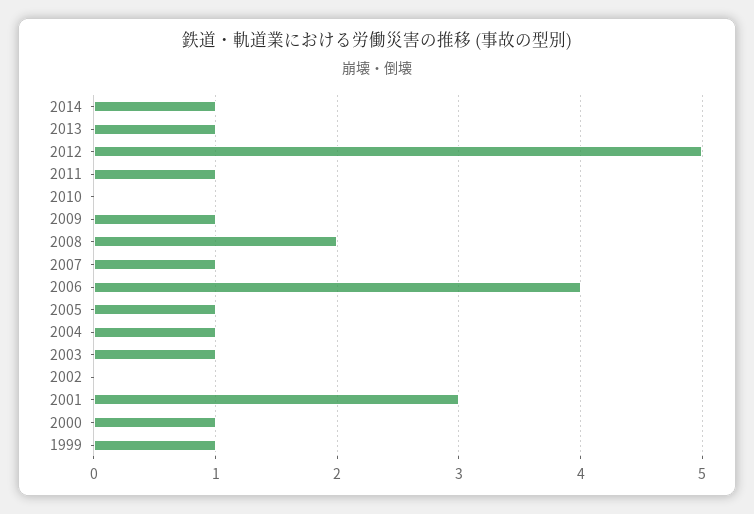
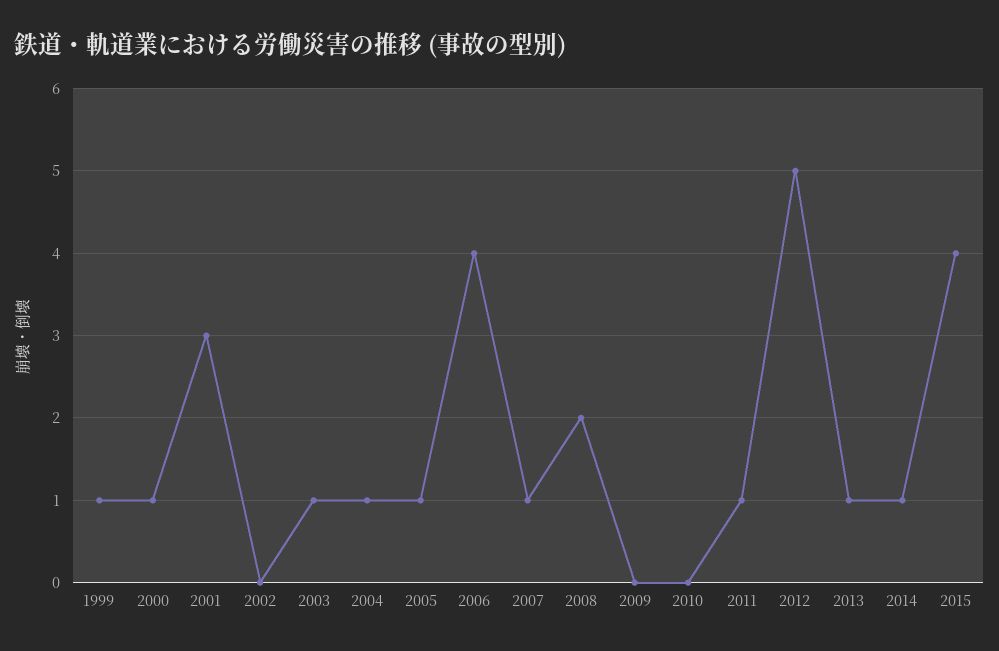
2009: 1 -> 0
2015: none -> 4

